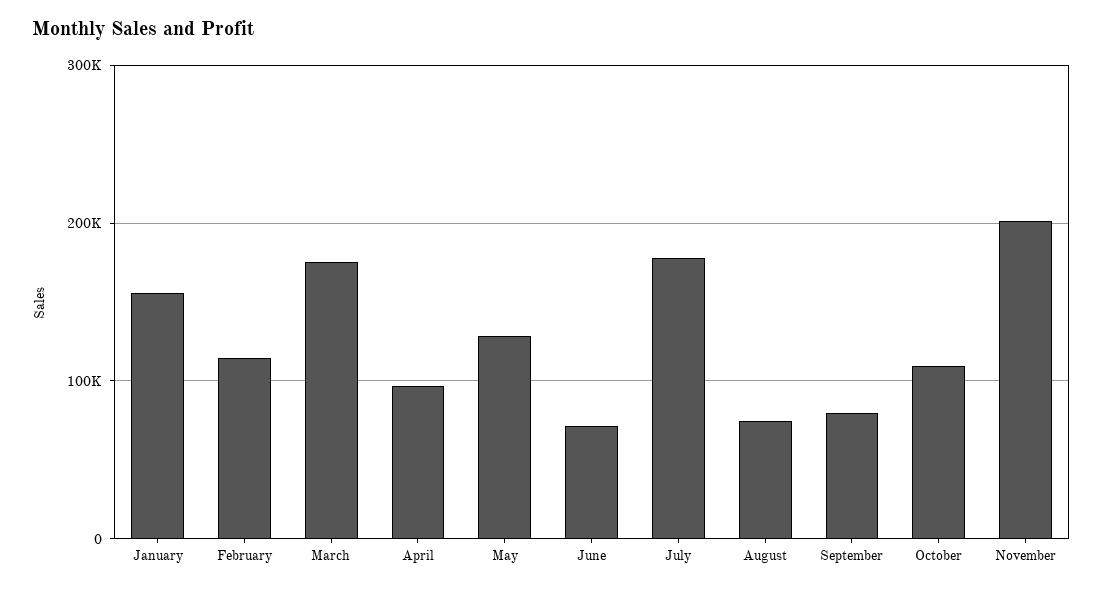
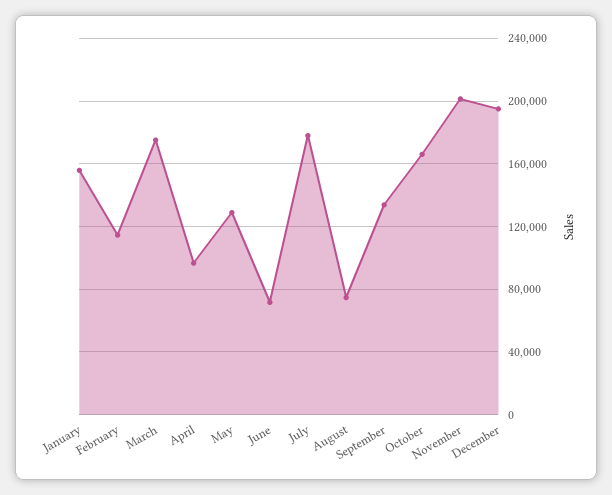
September: 80000 -> 135000
October: 110000 -> 165000
December: none -> 195000

